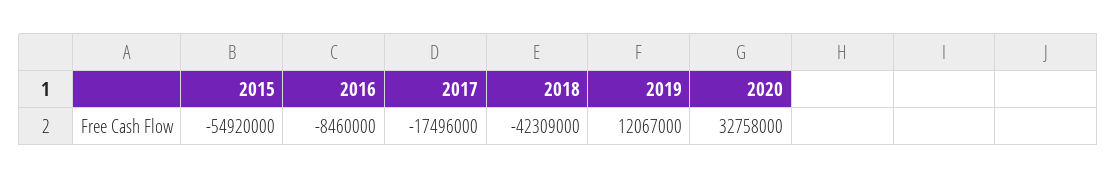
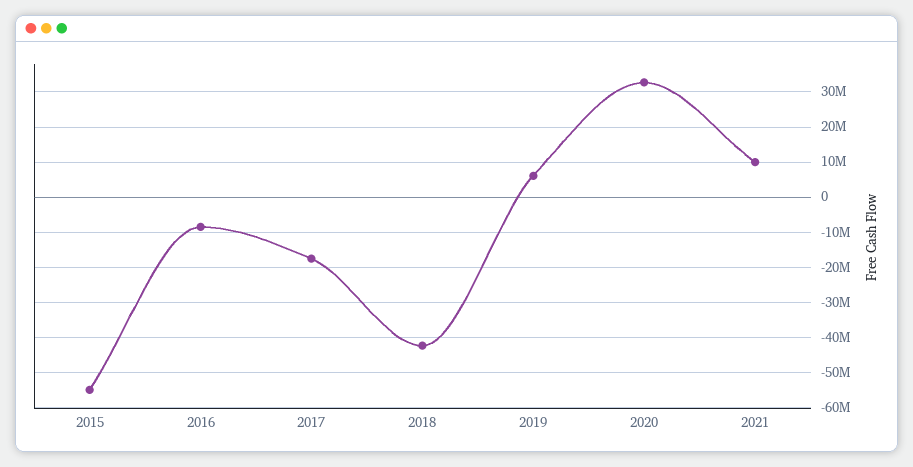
2019: 12067000 -> 6000000
2021: none -> 10000000

